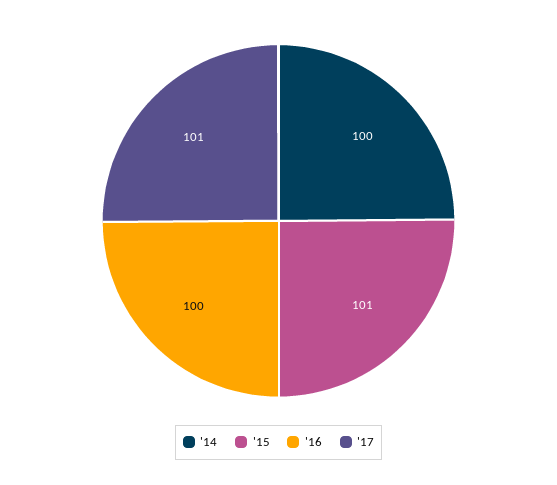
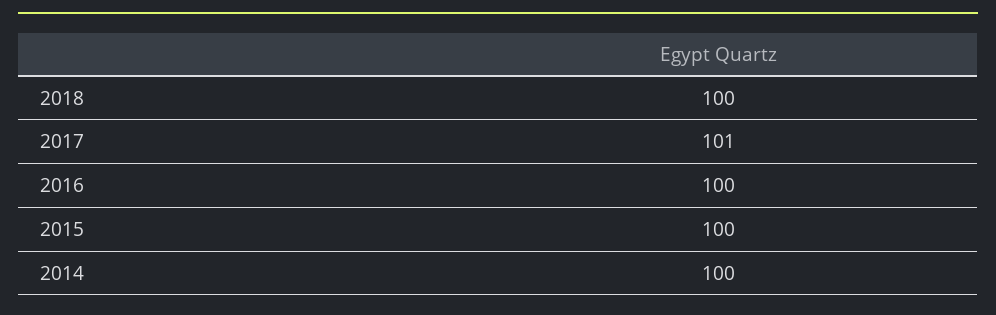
'15: 101 -> 100
2018: none -> 100

